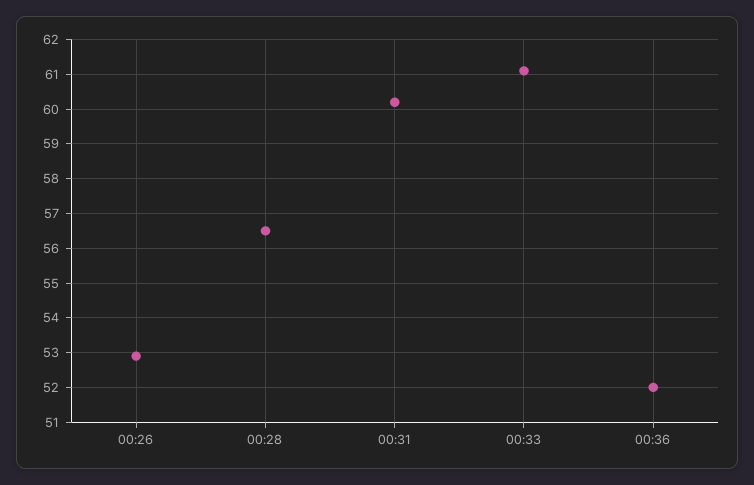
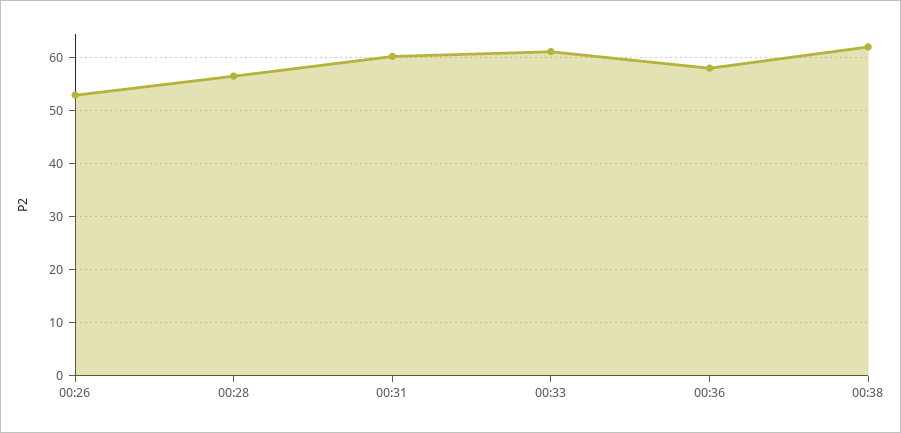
00:36: 52 -> 58
00:38: none -> 62

